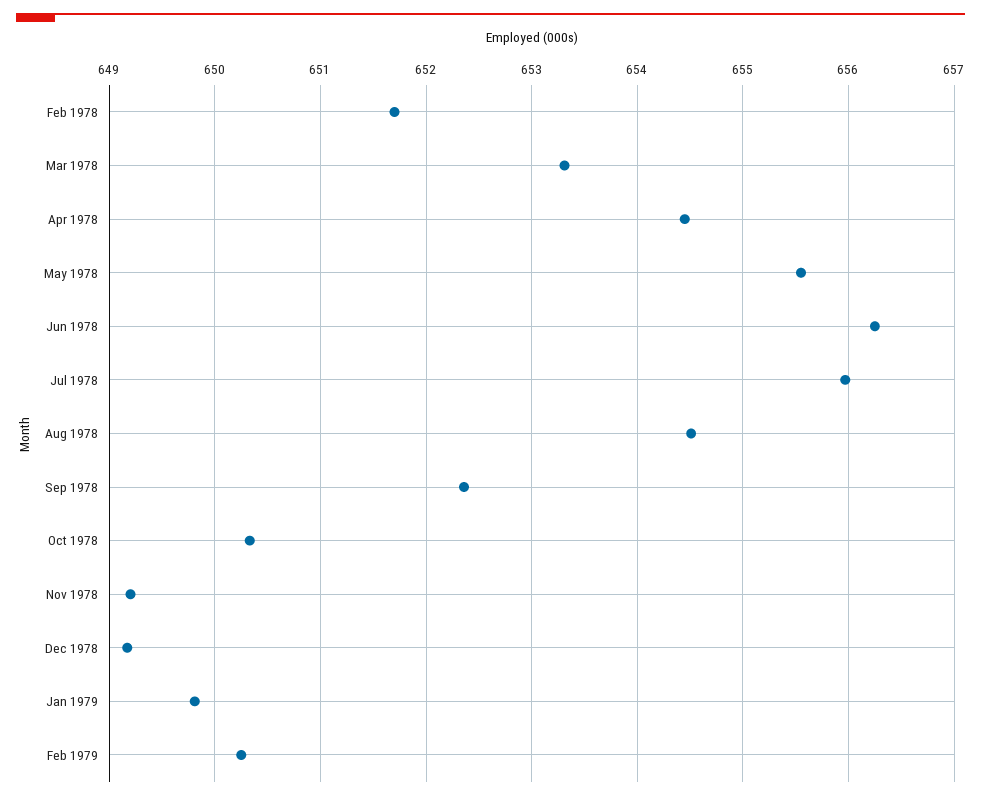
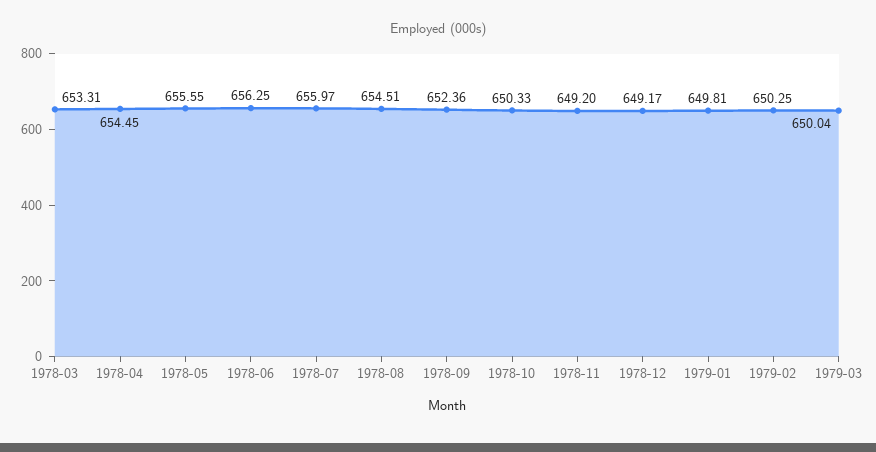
Feb 1978: 651.7 -> none
1979-03: none -> 650.04

